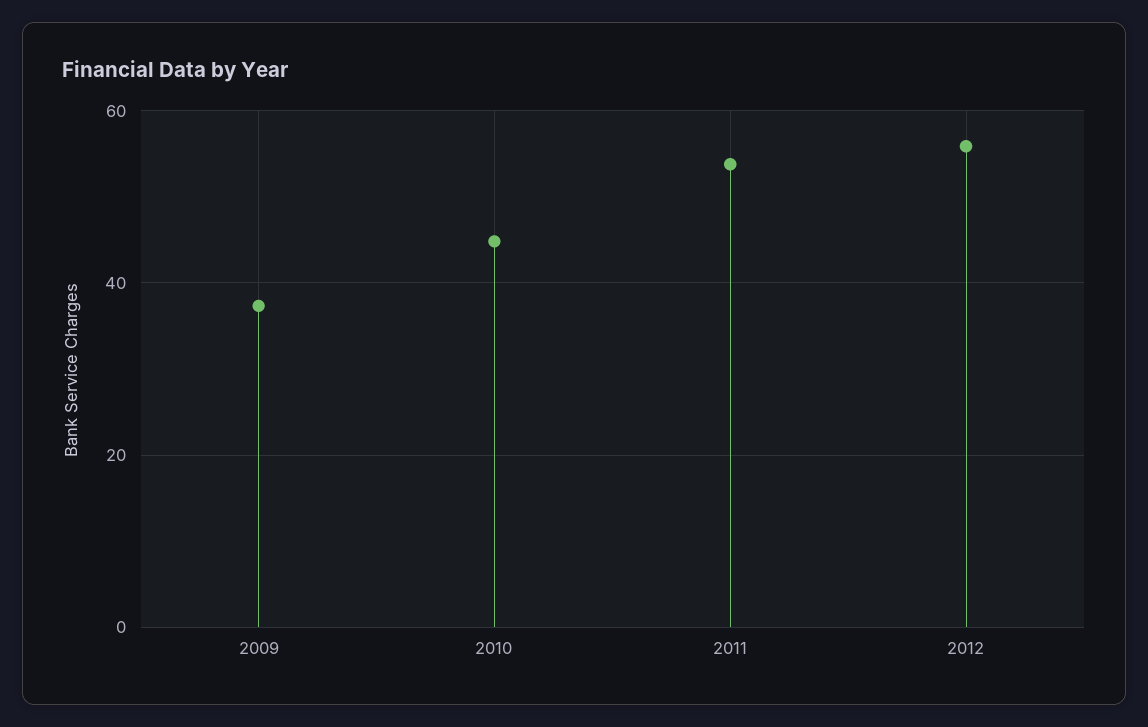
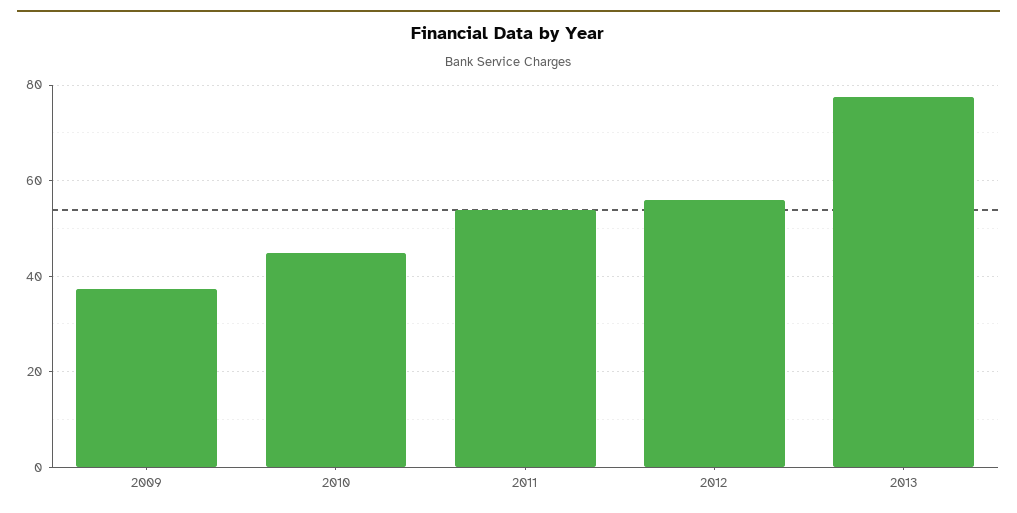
2013: none -> 78

